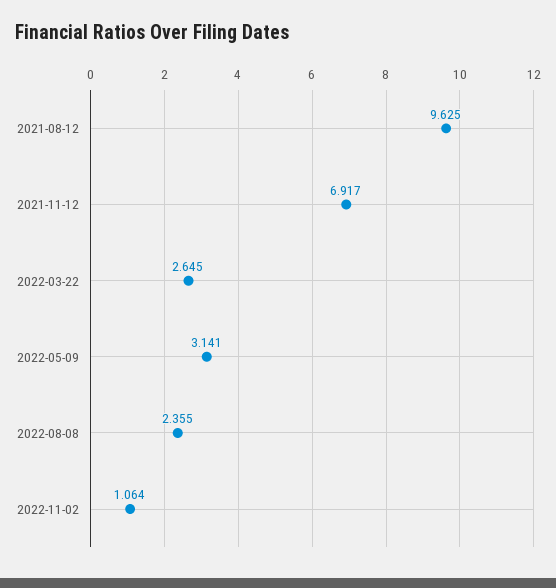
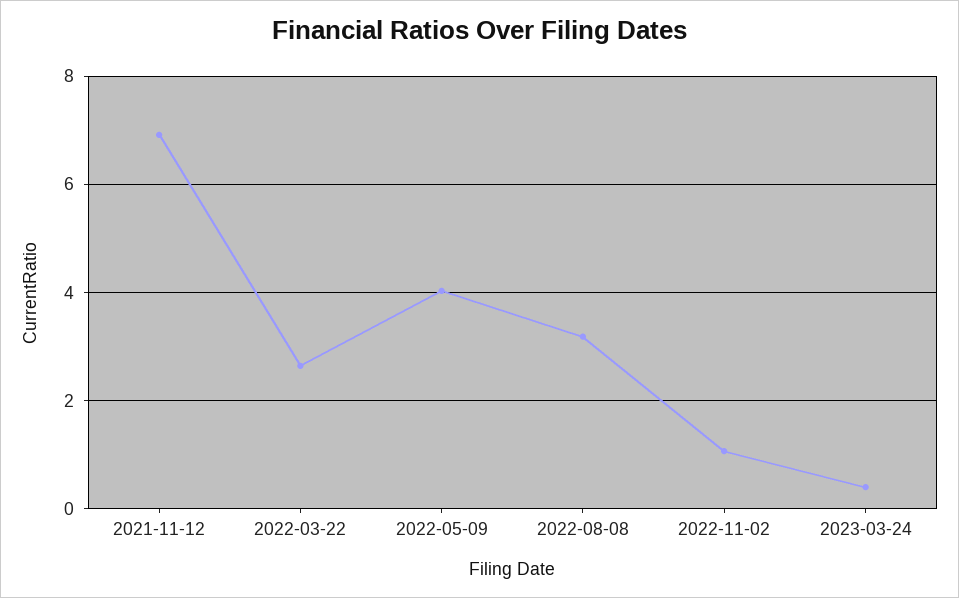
2021-08-12: 9.625 -> none
2022-05-09: 3.141 -> 4
2022-08-08: 2.355 -> 3.2
2023-03-24: none -> 0.4

